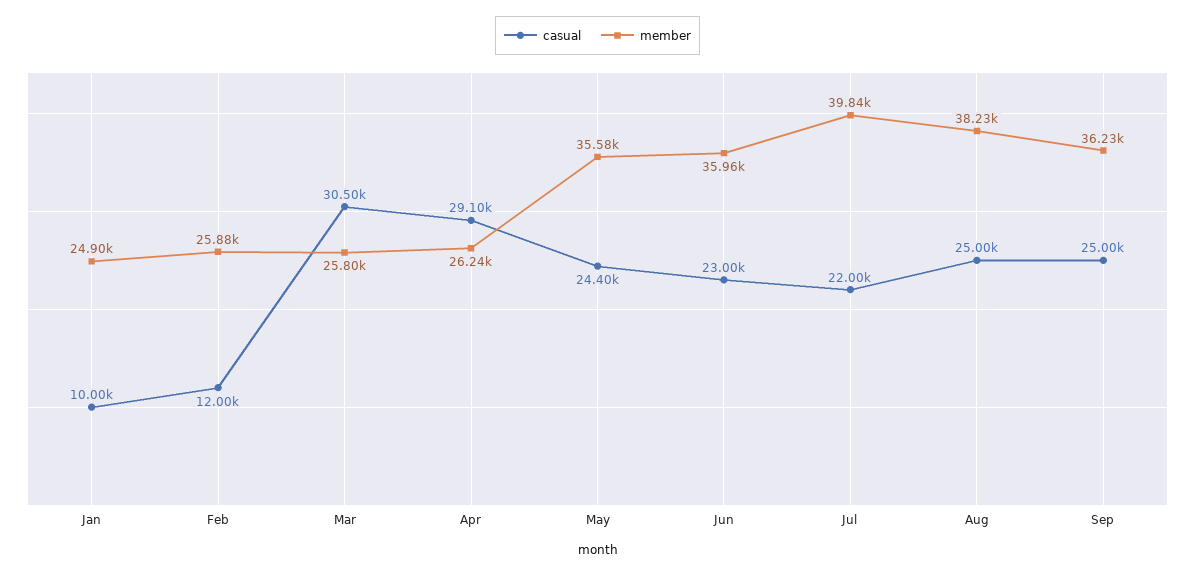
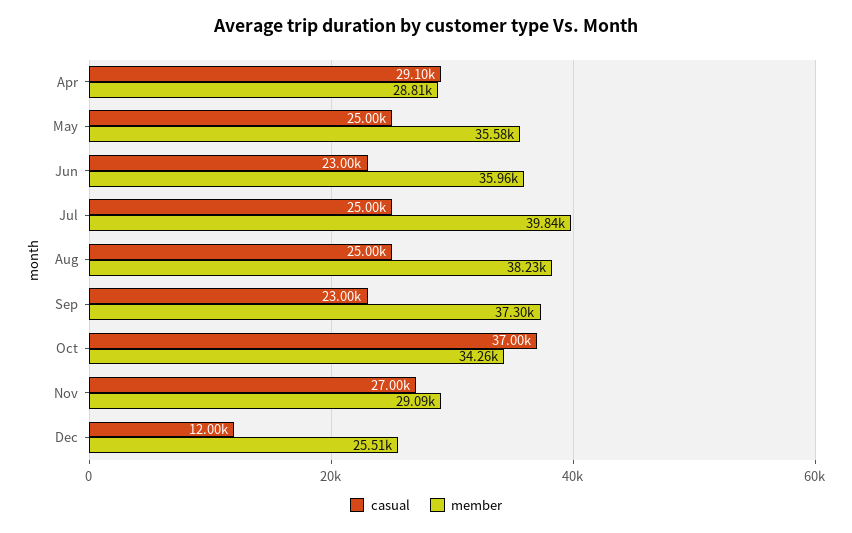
casual, Jan: 10000 -> none
member, Jan: 24900 -> none
casual, Feb: 12000 -> none
member, Feb: 25880 -> none
casual, Mar: 30500 -> none
member, Mar: 25800 -> none
member, Apr: 26240 -> 28810
casual, May: 24400 -> 25000
casual, Jul: 22000 -> 25000
casual, Sep: 25000 -> 23000
member, Sep: 36230 -> 37300
casual, Oct: none -> 37000
member, Oct: none -> 34260
casual, Nov: none -> 27000
member, Nov: none -> 29090
casual, Dec: none -> 12000
member, Dec: none -> 25510

